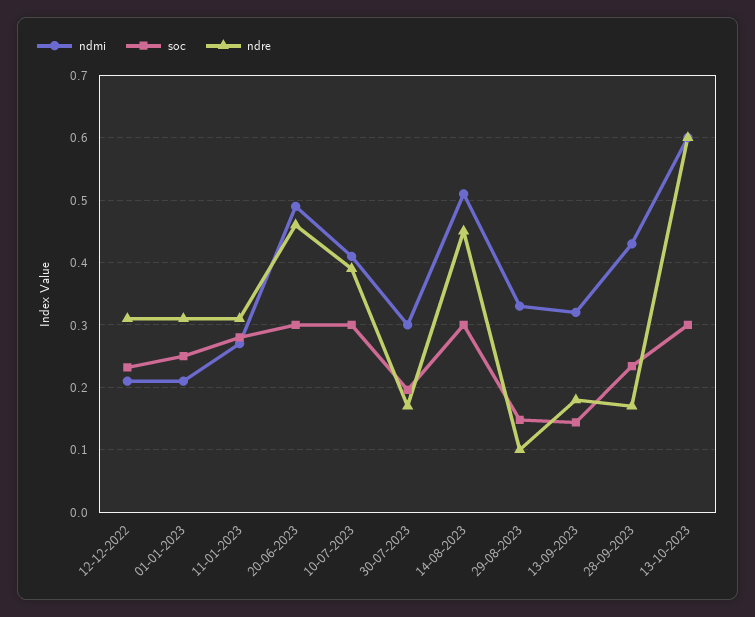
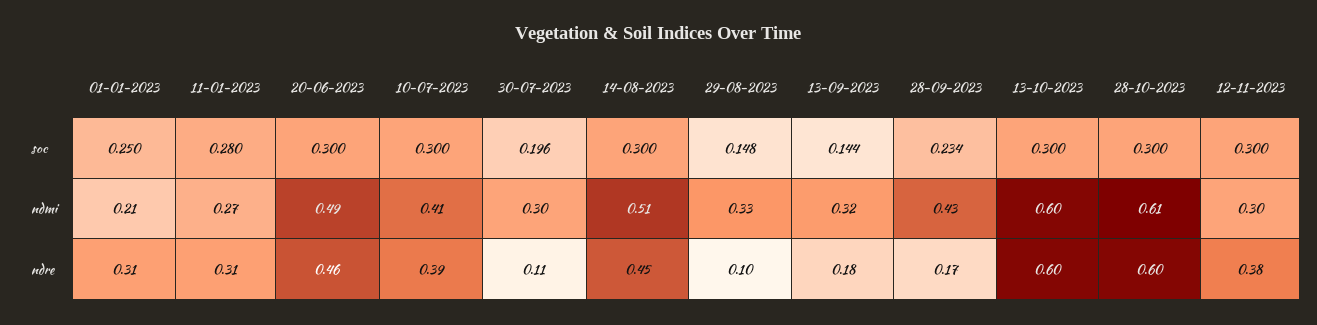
ndmi, 12-12-2022: 0.21 -> none
soc, 12-12-2022: 0.23 -> none
ndre, 12-12-2022: 0.31 -> none
ndre, 30-07-2023: 0.17 -> 0.11
soc, 28-10-2023: none -> 0.3
soc, 12-11-2023: none -> 0.3
ndmi, 28-10-2023: none -> 0.61
ndmi, 12-11-2023: none -> 0.3
ndre, 28-10-2023: none -> 0.6
ndre, 12-11-2023: none -> 0.38

